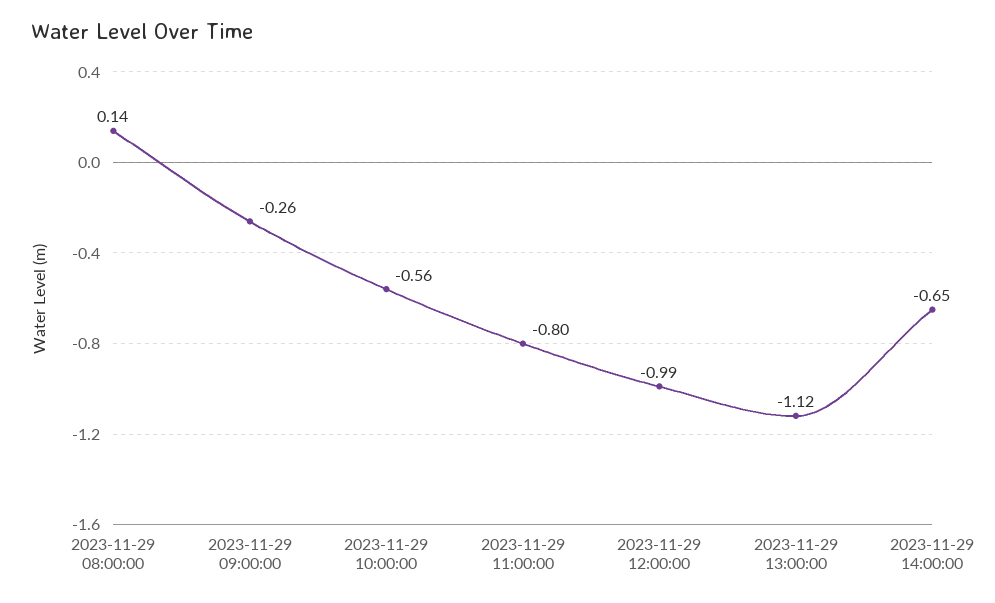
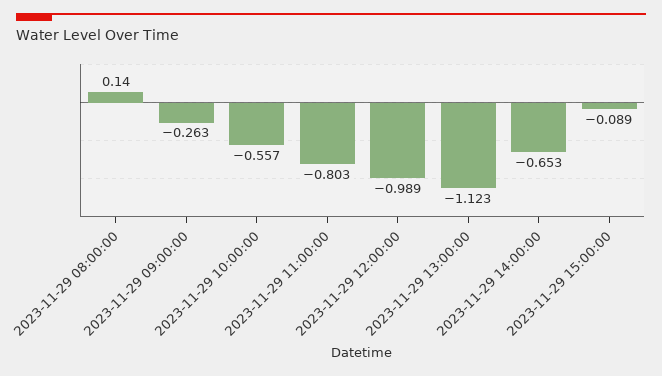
2023-11-29 15:00:00: none -> -0.089

